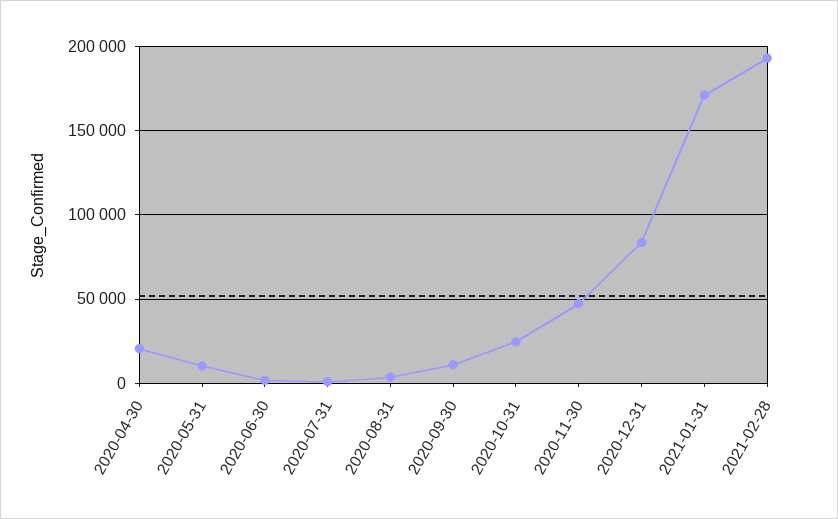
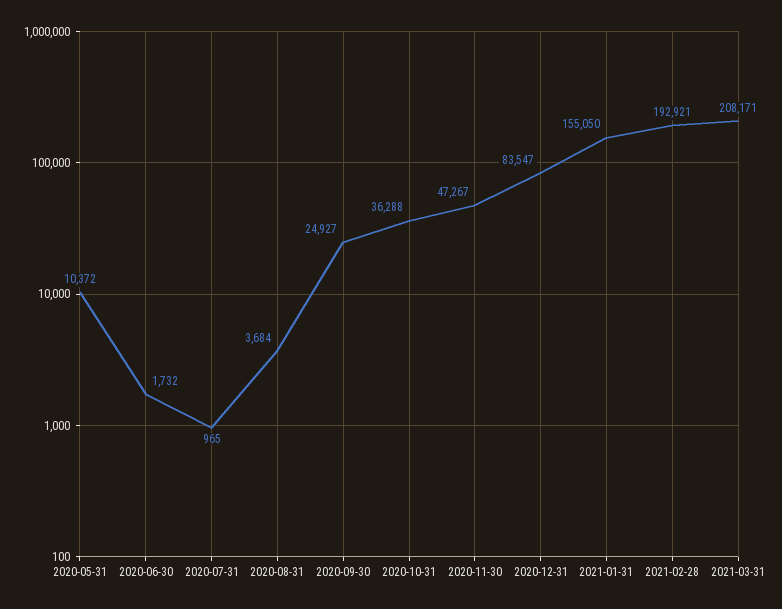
2020-04-30: 20000 -> none
2020-09-30: 10000 -> 24927
2020-10-31: 25000 -> 36288
2021-01-31: 170000 -> 155050
2021-03-31: none -> 208171

